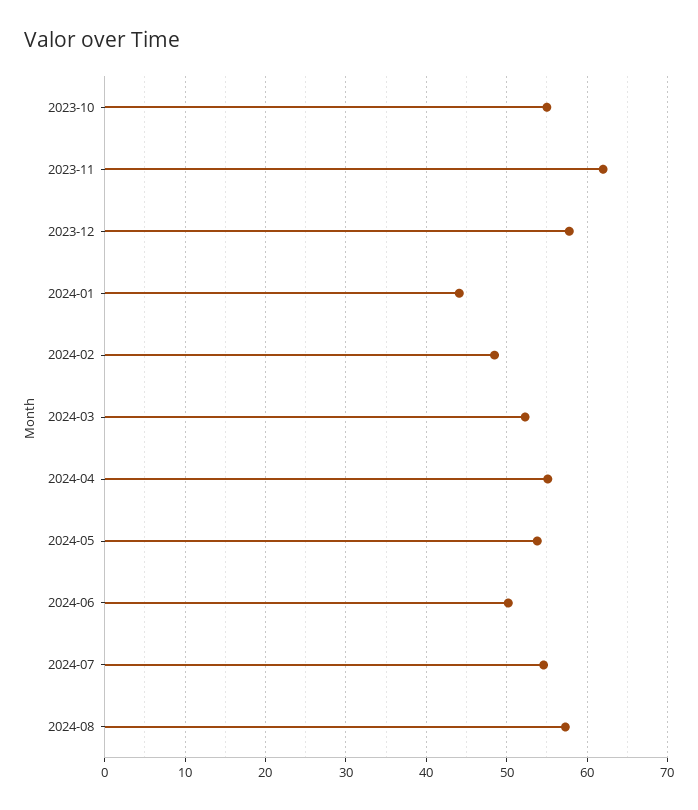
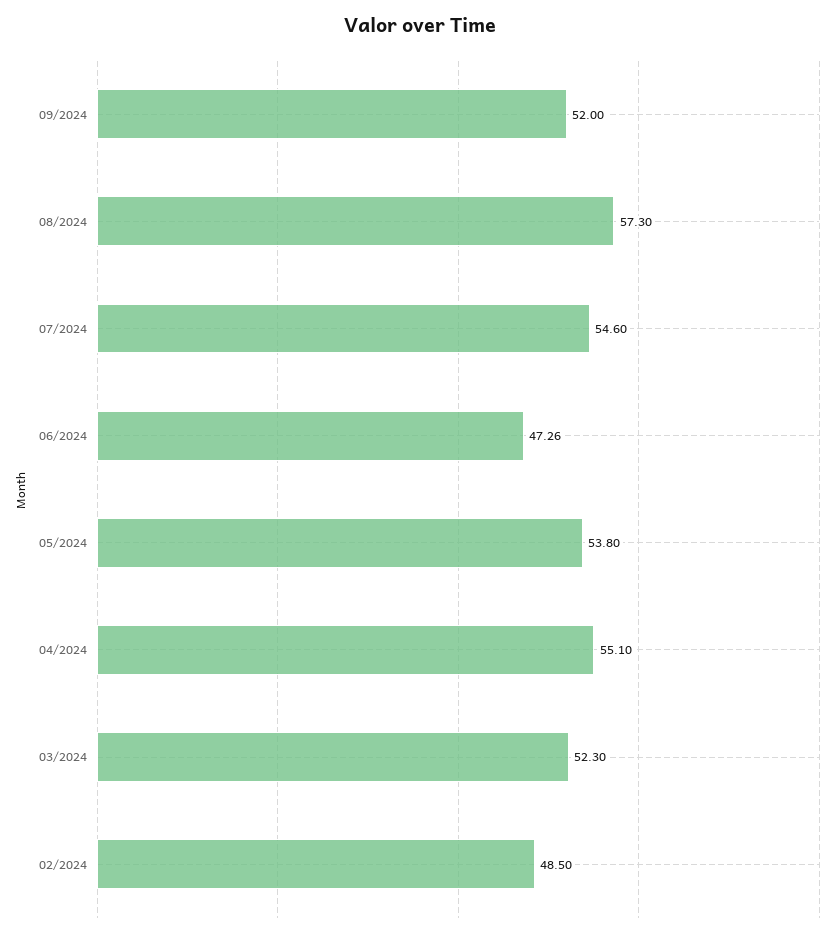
2023-10: 55 -> none
2023-11: 62 -> none
2023-12: 58 -> none
2024-01: 44 -> none
2024-06: 50 -> 47.26
09/2024: none -> 52

